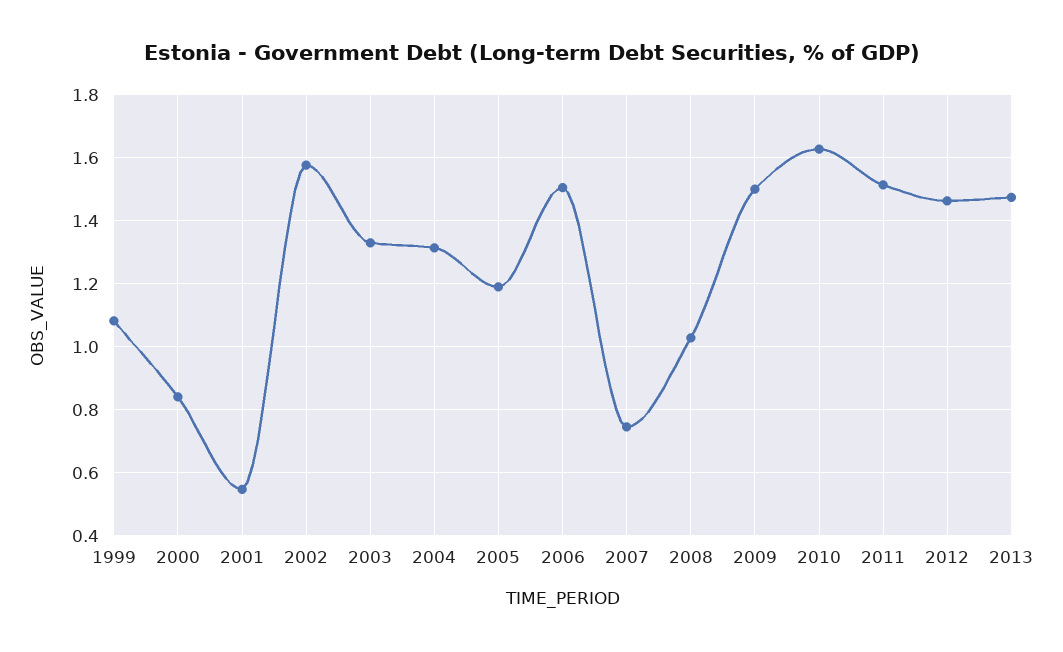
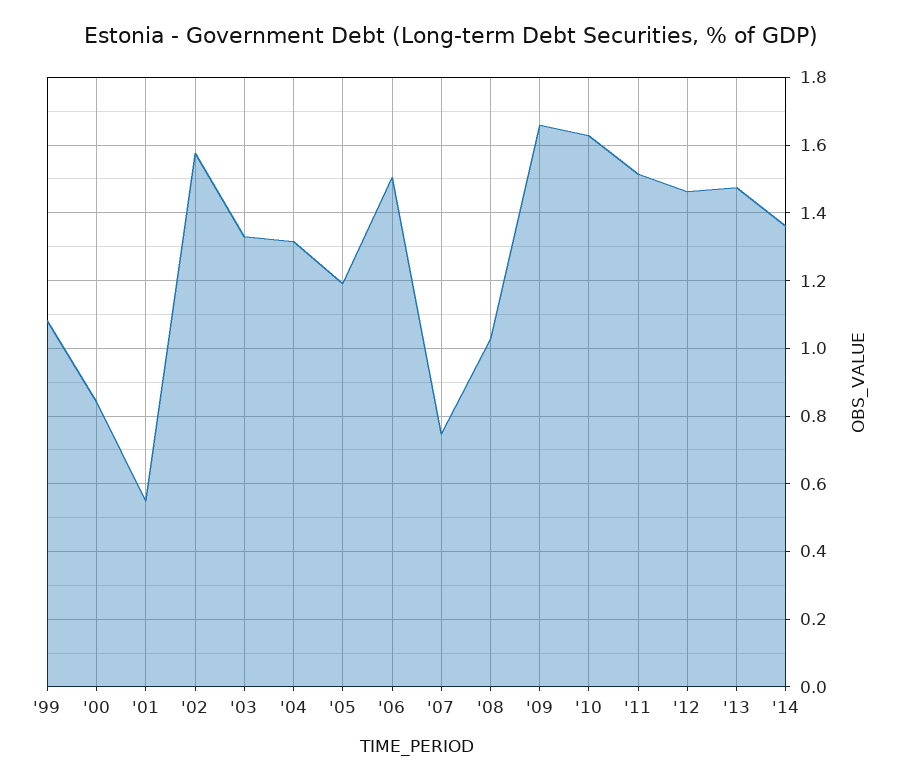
2009: 1.5 -> 1.66
'14: none -> 1.36

